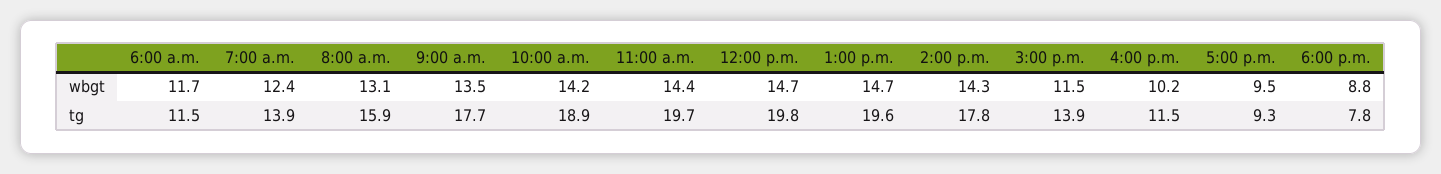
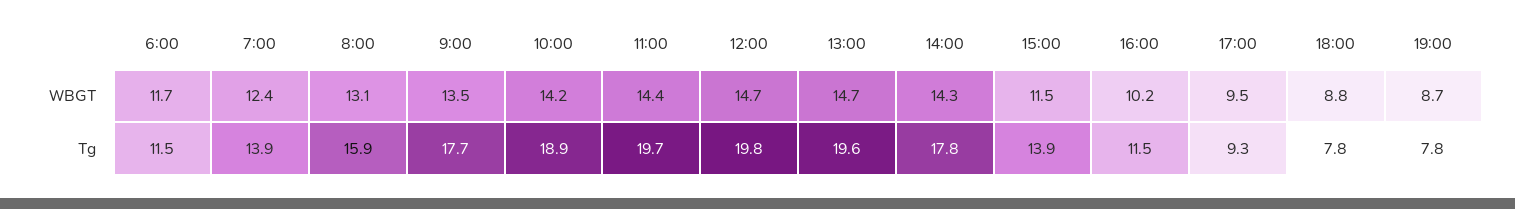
19:00, wbgt: none -> 8.7
19:00, tg: none -> 7.8

